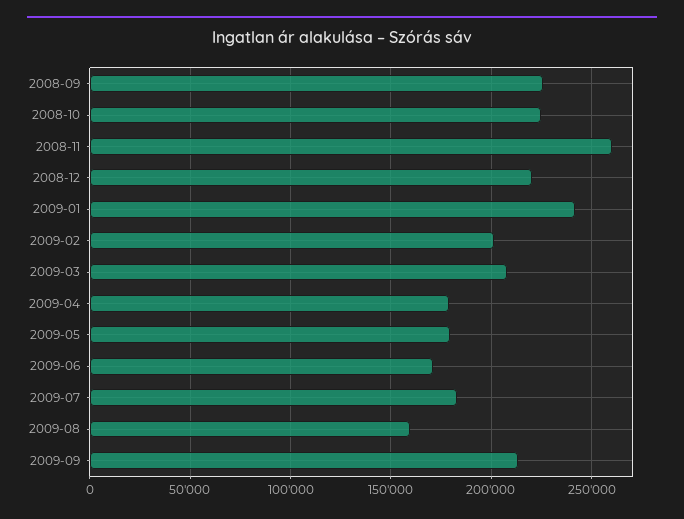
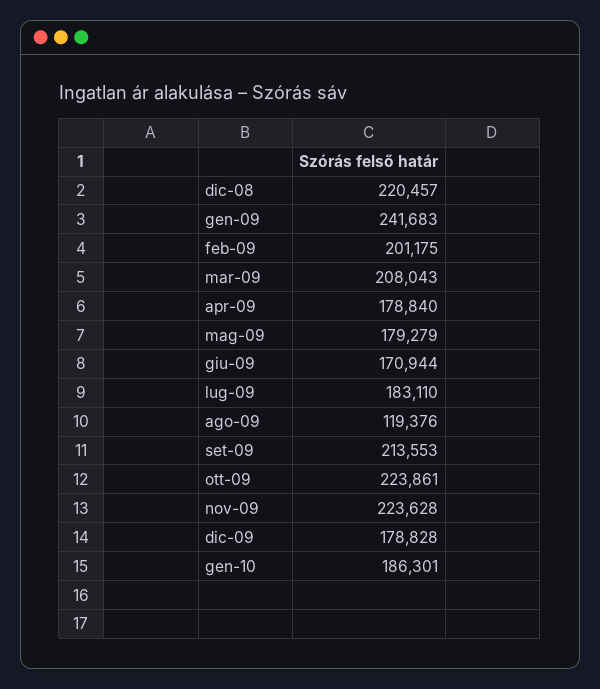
2008-09: 225000 -> none
2008-10: 225000 -> none
2008-11: 260000 -> none
2009-08: 160000 -> 119376
ott-09: none -> 223861
nov-09: none -> 223628
dic-09: none -> 178828
gen-10: none -> 186301

